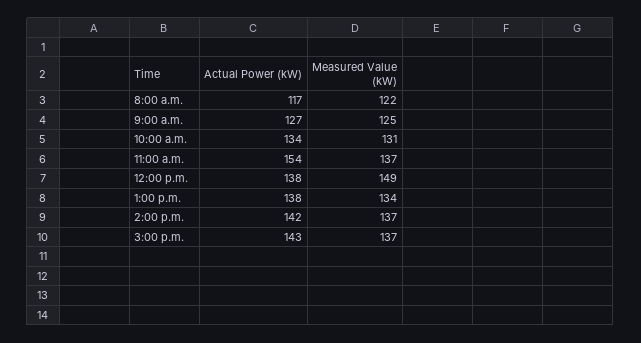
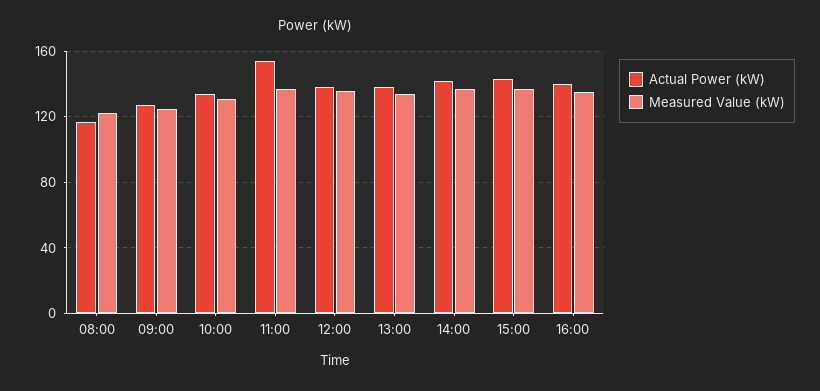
Measured Value (kW), 12:00 p.m.: 149 -> 135
Actual Power (kW), 16:00: none -> 140
Measured Value (kW), 16:00: none -> 135

